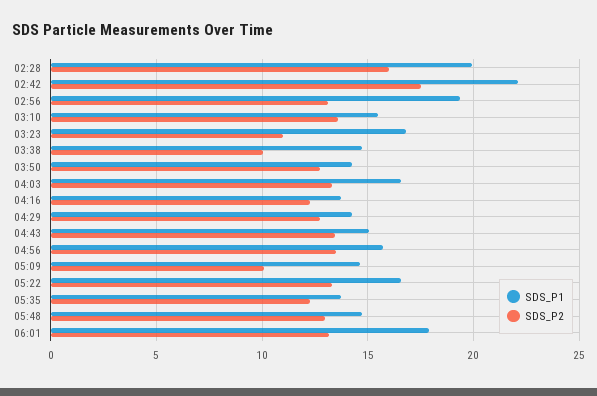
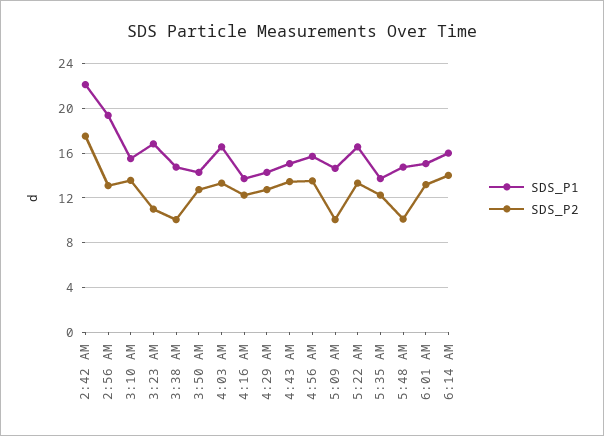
SDS_P1, 02:28: 20 -> none
SDS_P2, 02:28: 16 -> none
SDS_P2, 05:48: 13 -> 10
SDS_P1, 06:01: 18 -> 15
SDS_P1, 6:14 AM: none -> 16
SDS_P2, 6:14 AM: none -> 14

